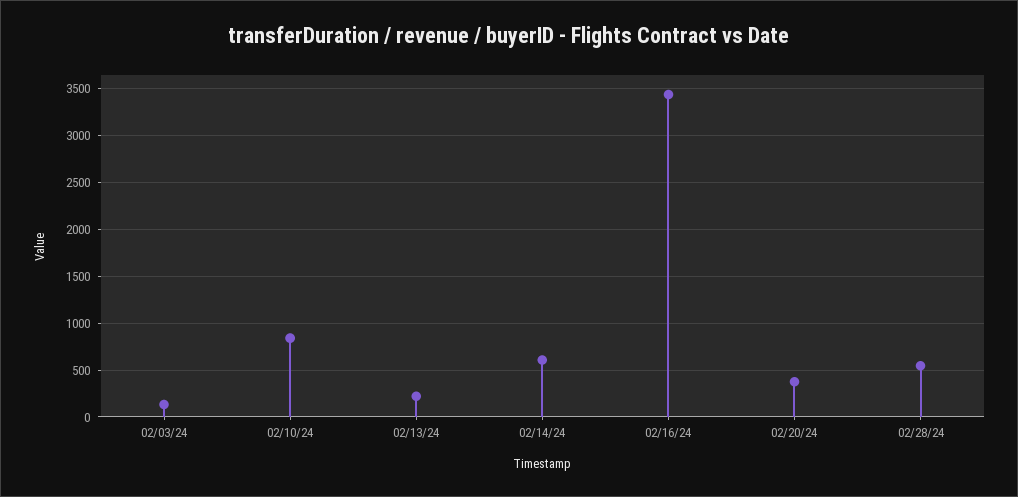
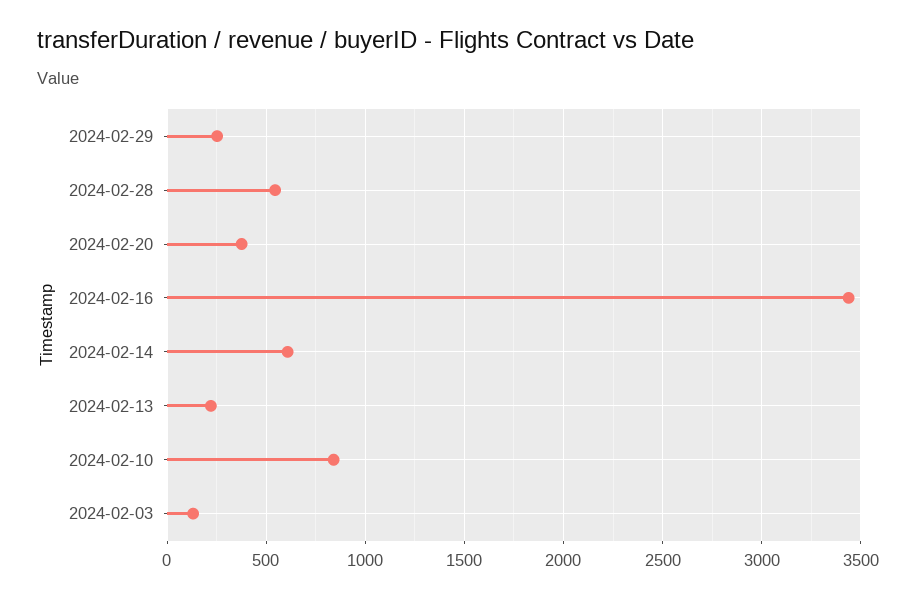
2024-02-29: none -> 250

